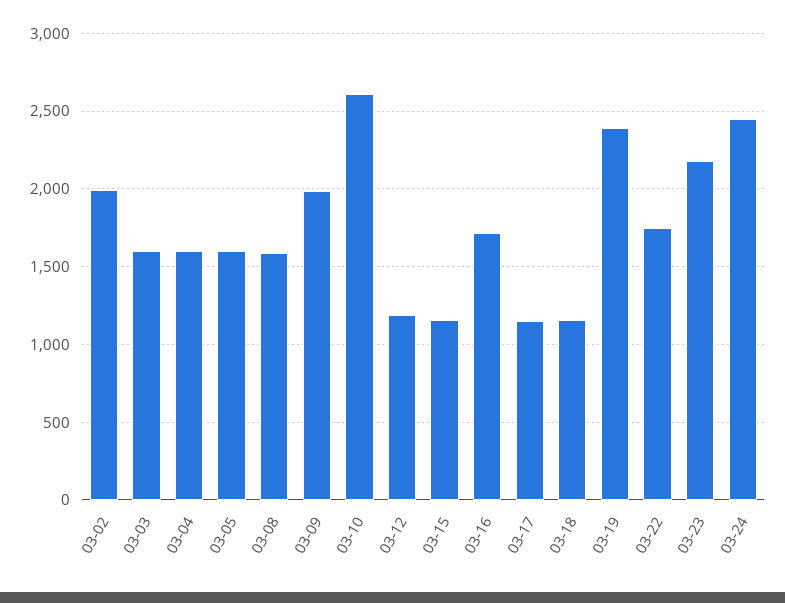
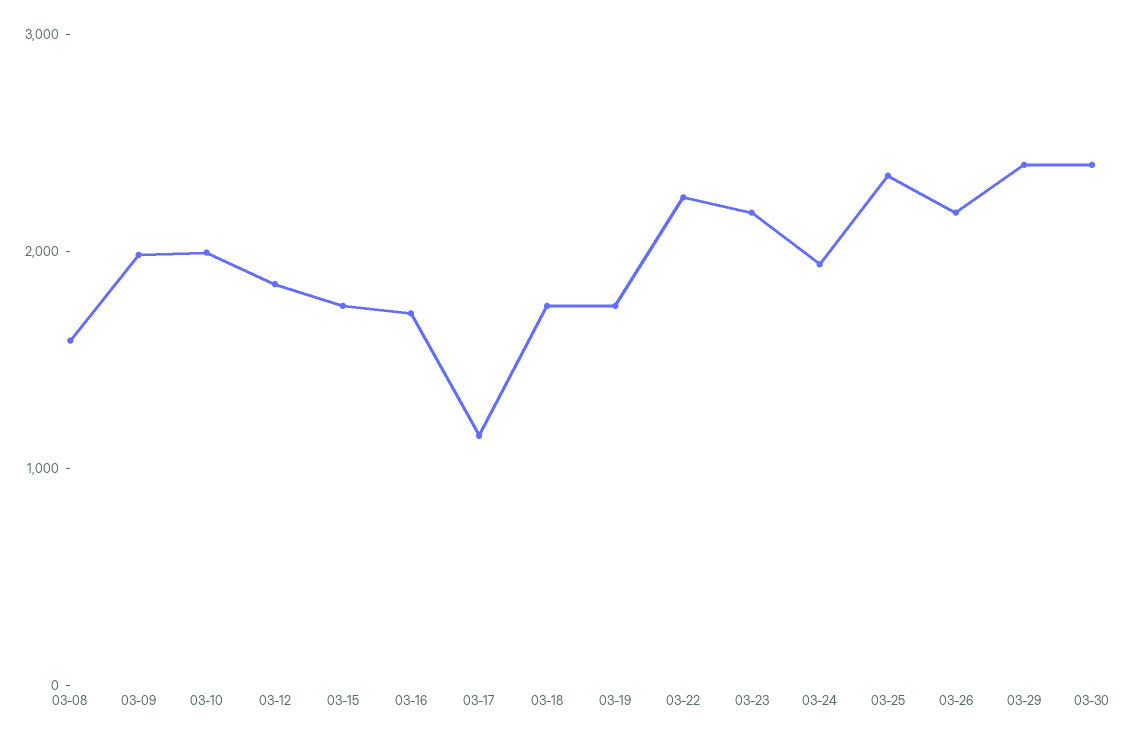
03-02: 2000 -> none
03-03: 1600 -> none
03-04: 1600 -> none
03-05: 1600 -> none
03-10: 2600 -> 2000
03-12: 1200 -> 1800
03-15: 1150 -> 1800
03-18: 1150 -> 1800
03-19: 2400 -> 1800
03-22: 1750 -> 2200
03-24: 2450 -> 2000
03-25: none -> 2400
03-26: none -> 2200
03-29: none -> 2400
03-30: none -> 2400

